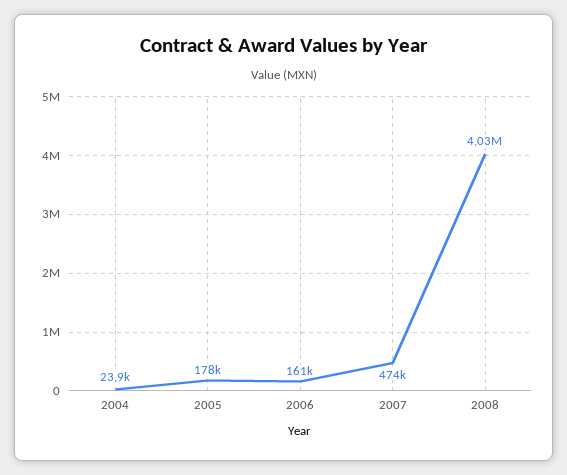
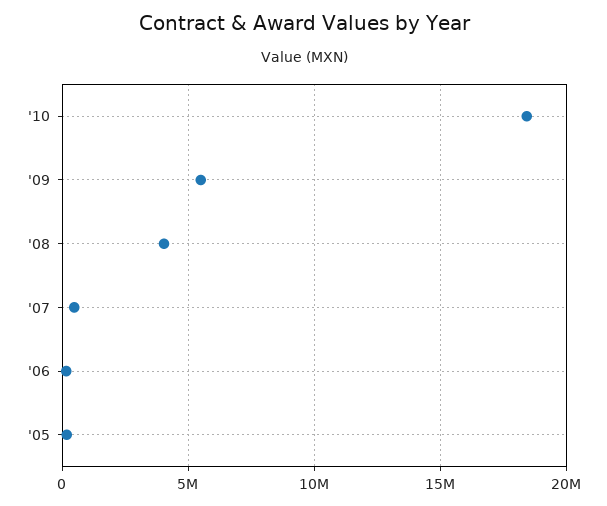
2004: 23900 -> none
'10: none -> 18500000
'09: none -> 5500000

